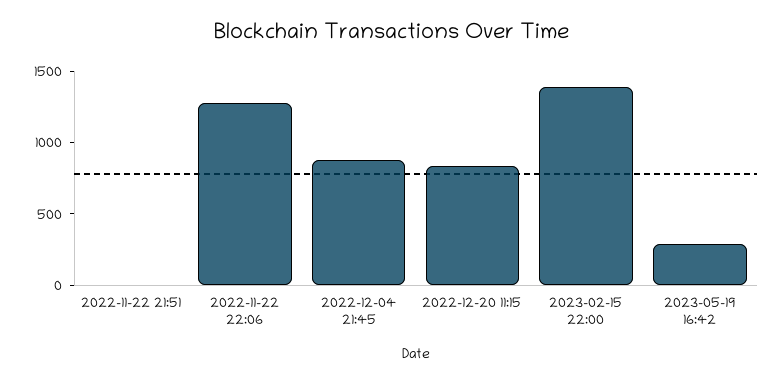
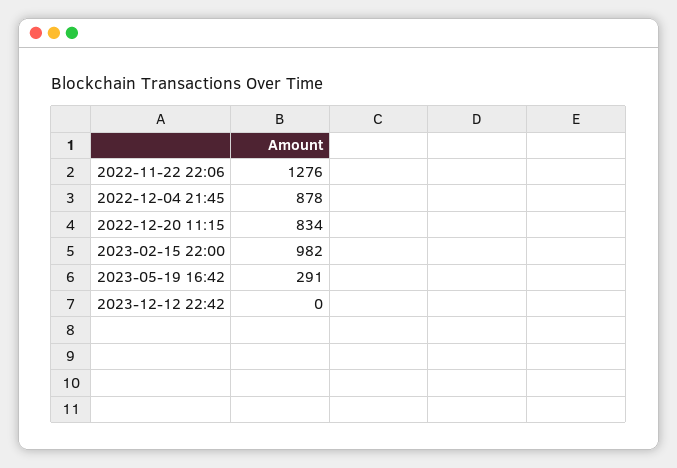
2022-11-22 21:51: 0 -> none
2023-02-15 22:00: 1400 -> 982
2023-12-12 22:42: none -> 0

